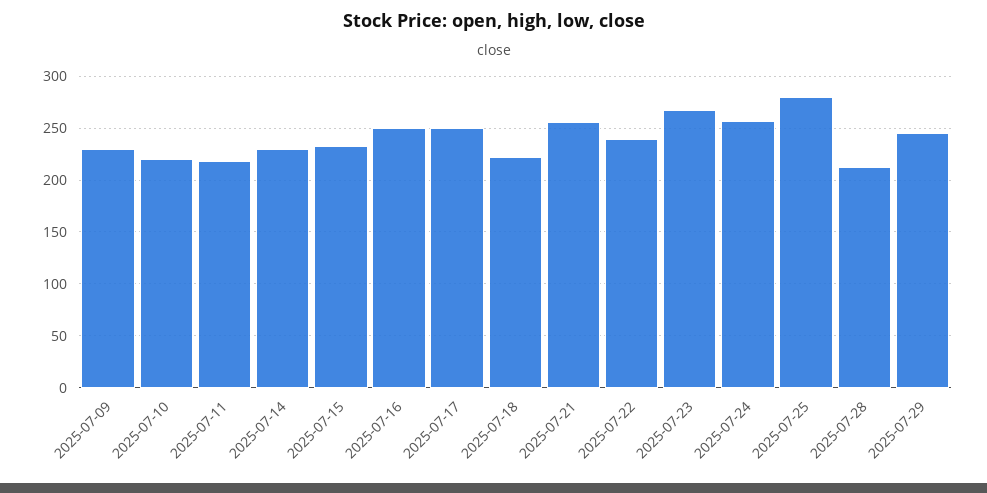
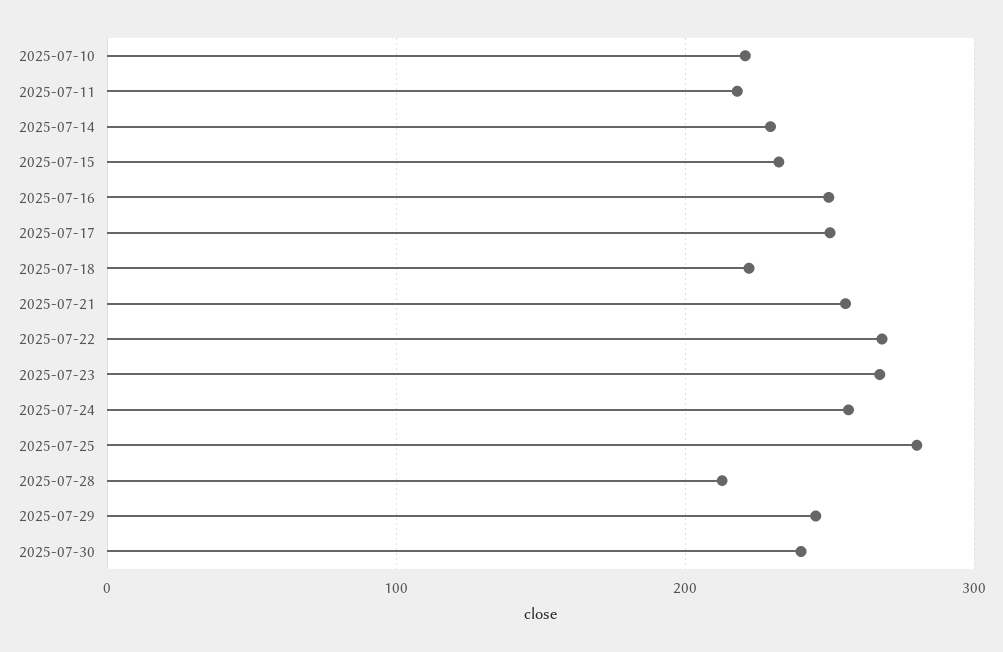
2025-07-09: 230 -> none
2025-07-22: 240 -> 270
2025-07-30: none -> 240

